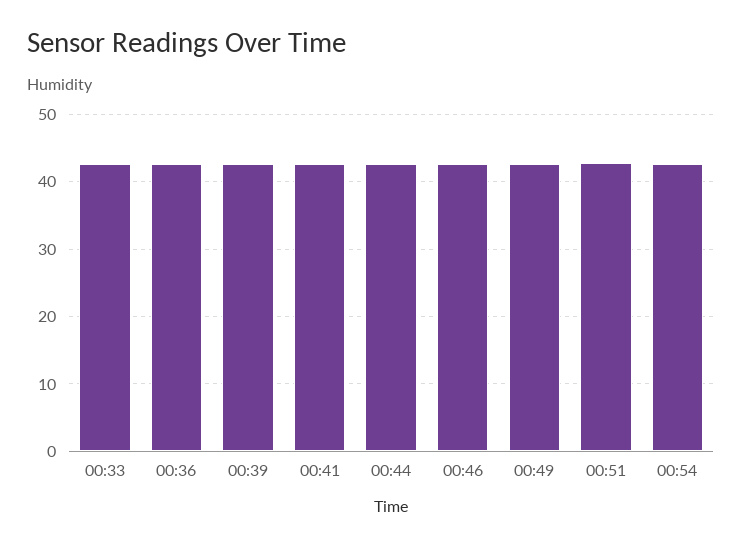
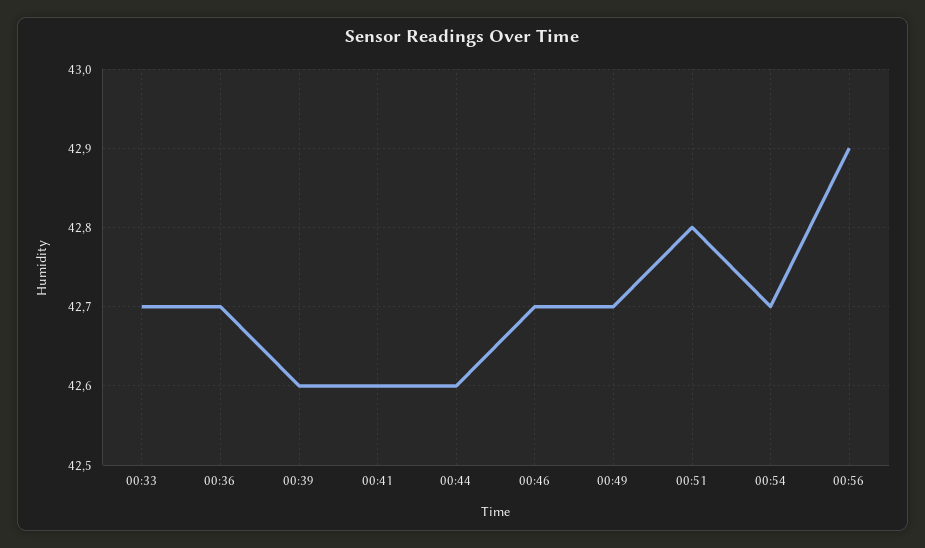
00:56: none -> 42.9

